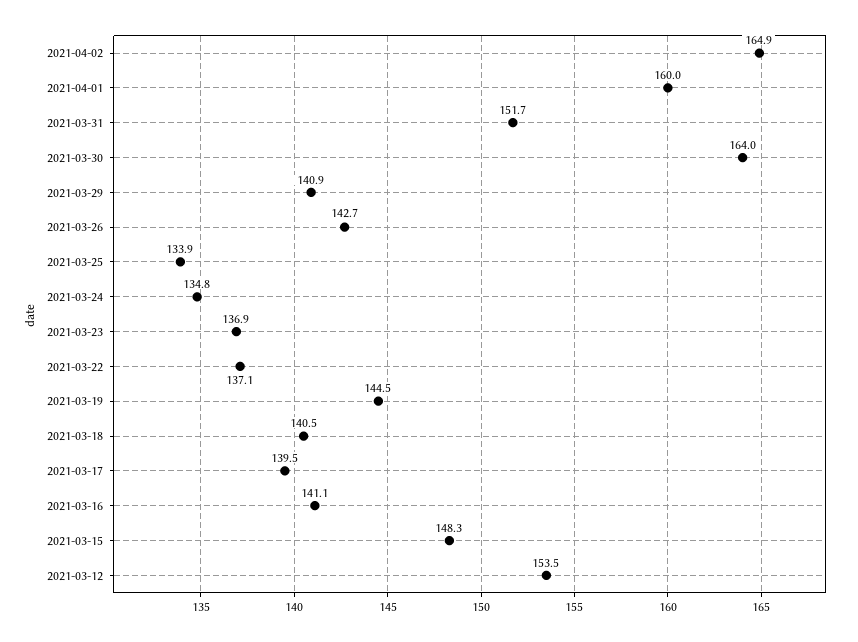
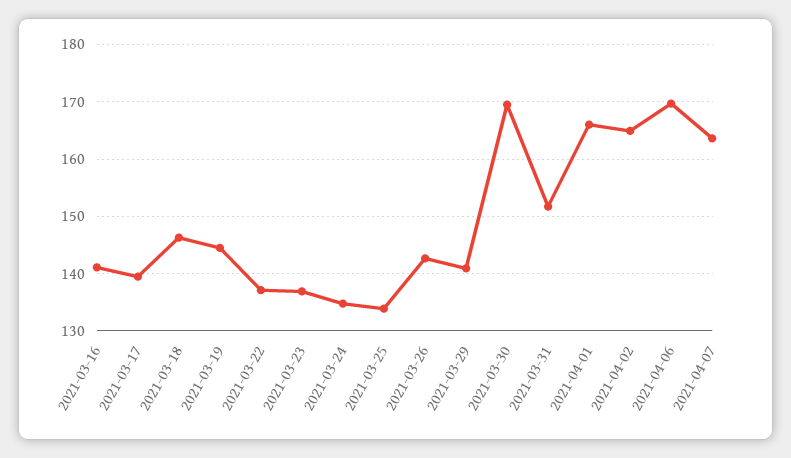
2021-04-01: 160 -> 166
2021-03-30: 164 -> 170
2021-03-18: 140.5 -> 146
2021-03-15: 148.3 -> none
2021-03-12: 153.5 -> none
2021-04-06: none -> 170
2021-04-07: none -> 164

